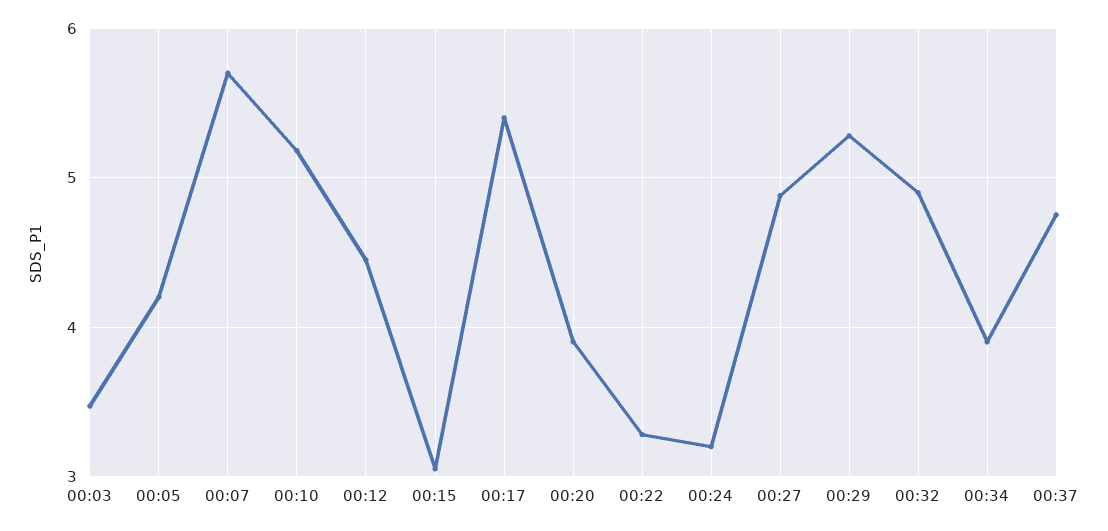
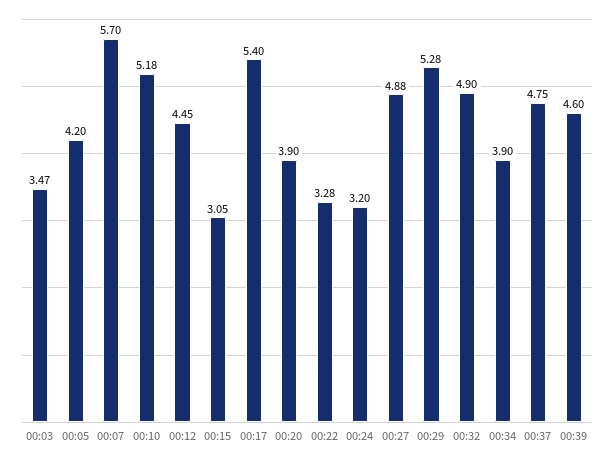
00:39: none -> 4.6

